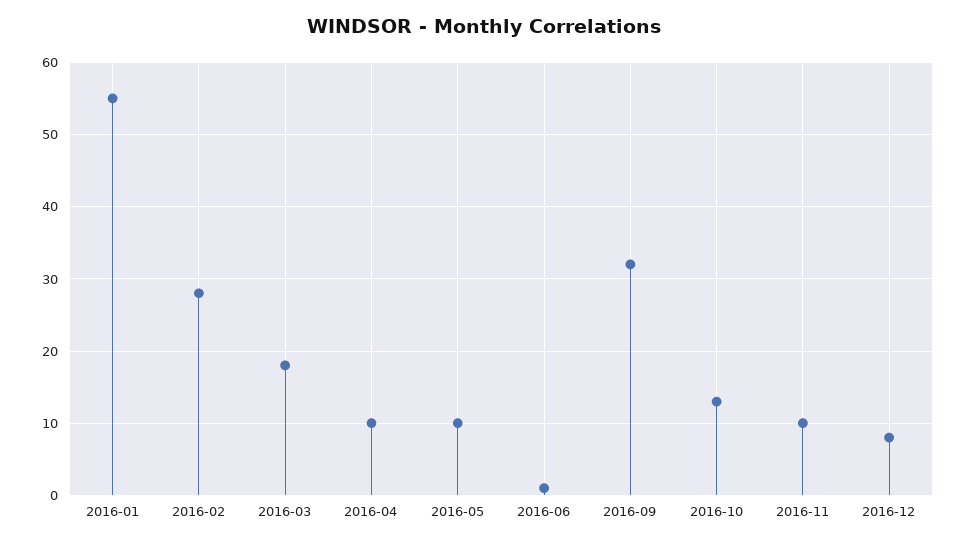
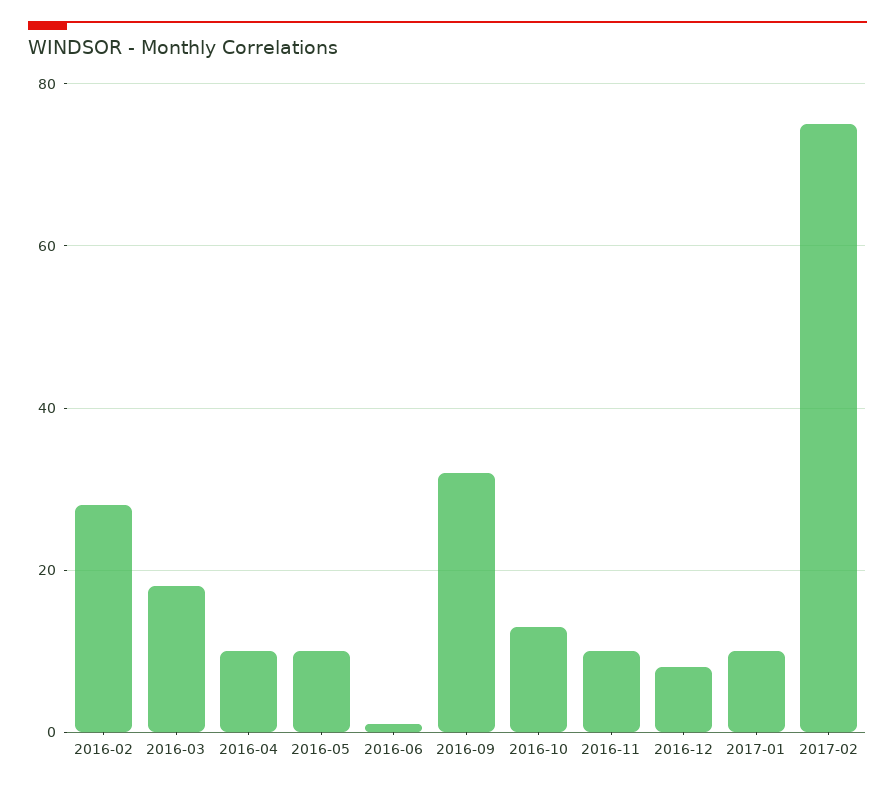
2016-01: 55 -> none
2017-01: none -> 10
2017-02: none -> 75

